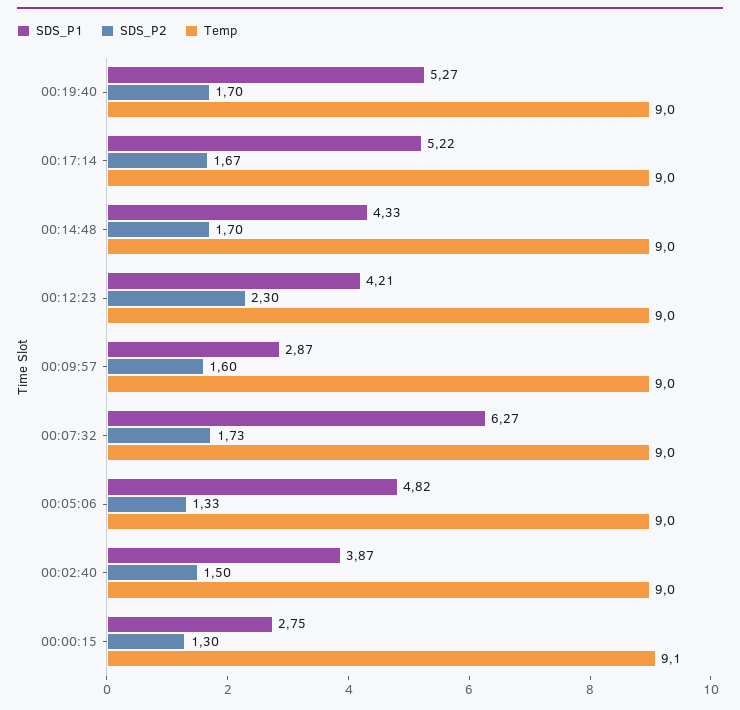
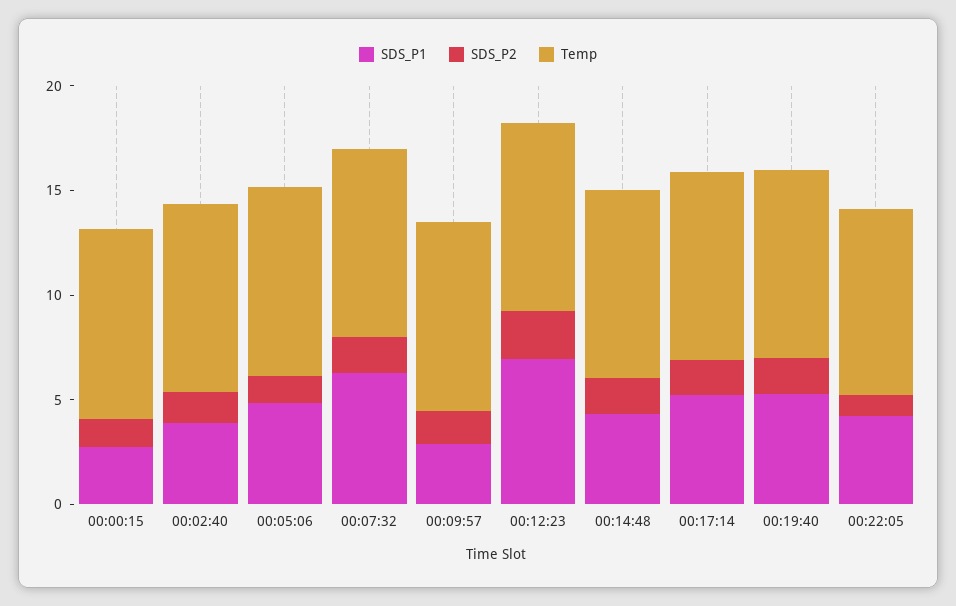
SDS_P1, 00:12:23: 4.21 -> 7
SDS_P1, 00:22:05: none -> 4
SDS_P2, 00:22:05: none -> 1
Temp, 00:22:05: none -> 9

